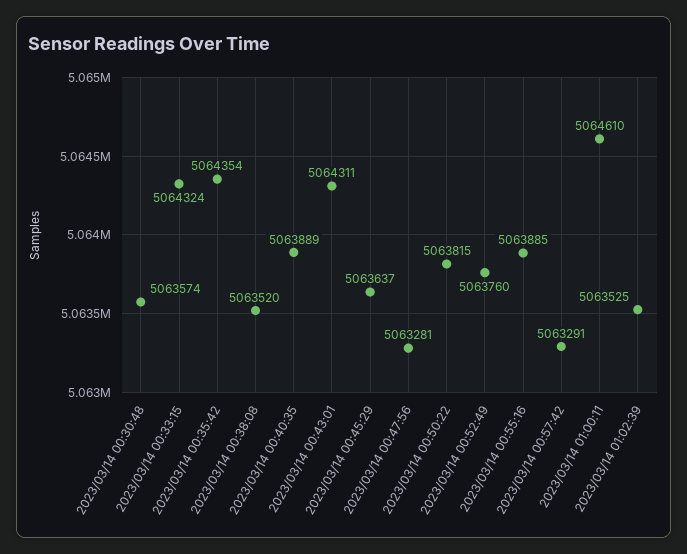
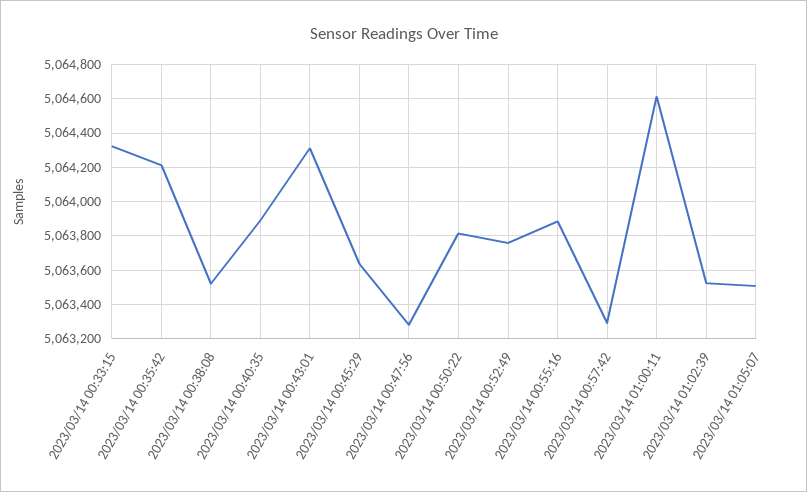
2023/03/14 00:30:48: 5063574 -> none
2023/03/14 00:35:42: 5064354 -> 5064200
2023/03/14 01:05:07: none -> 5063500

